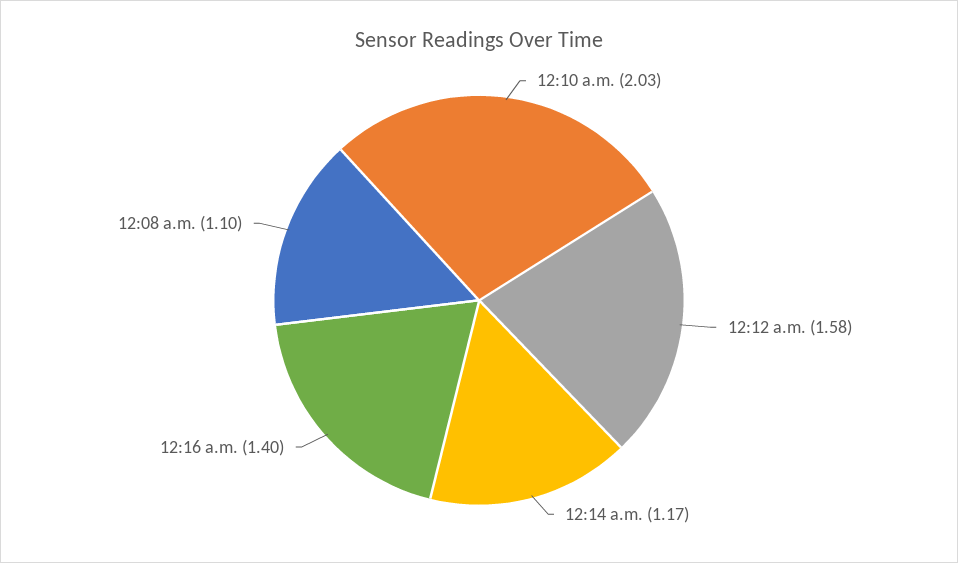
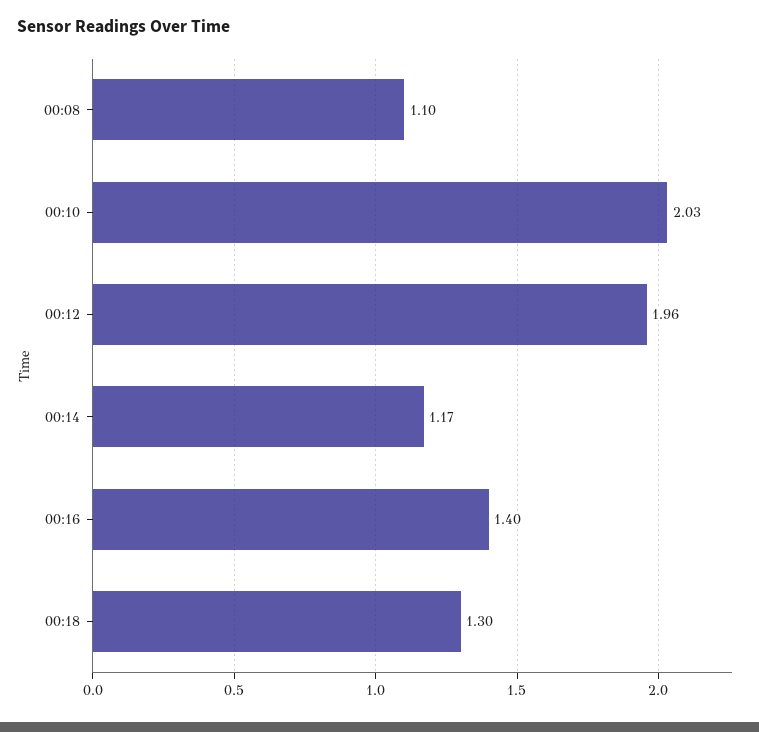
12:12 a.m.: 1.58 -> 1.96
00:18: none -> 1.3

